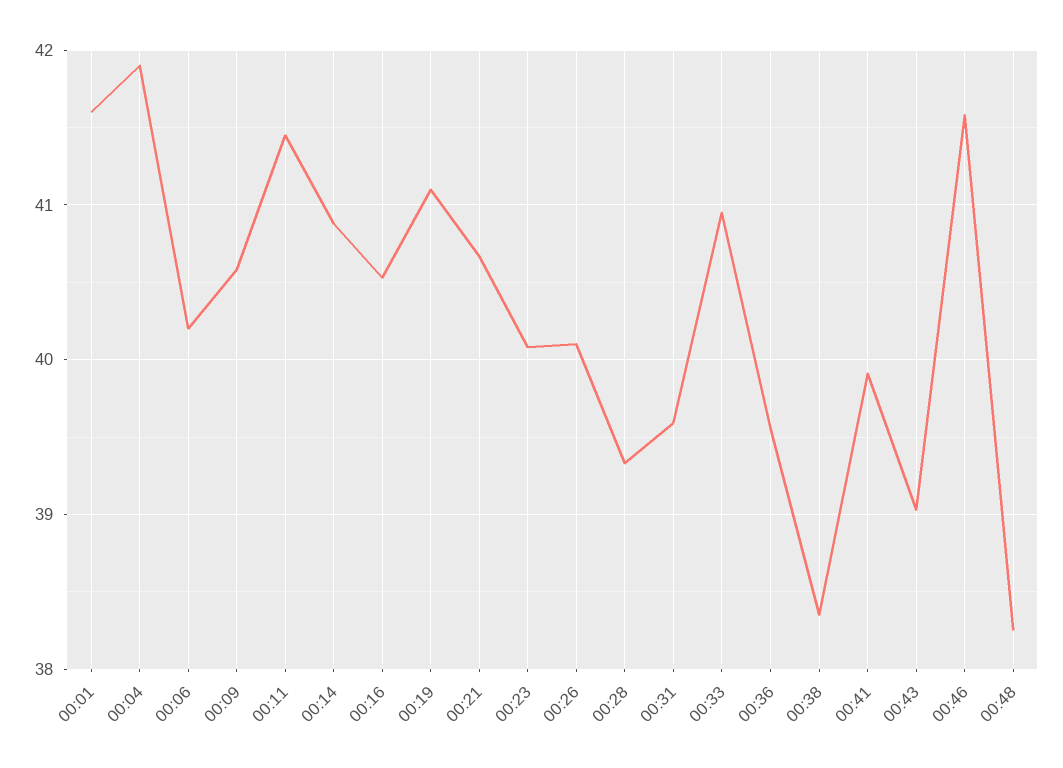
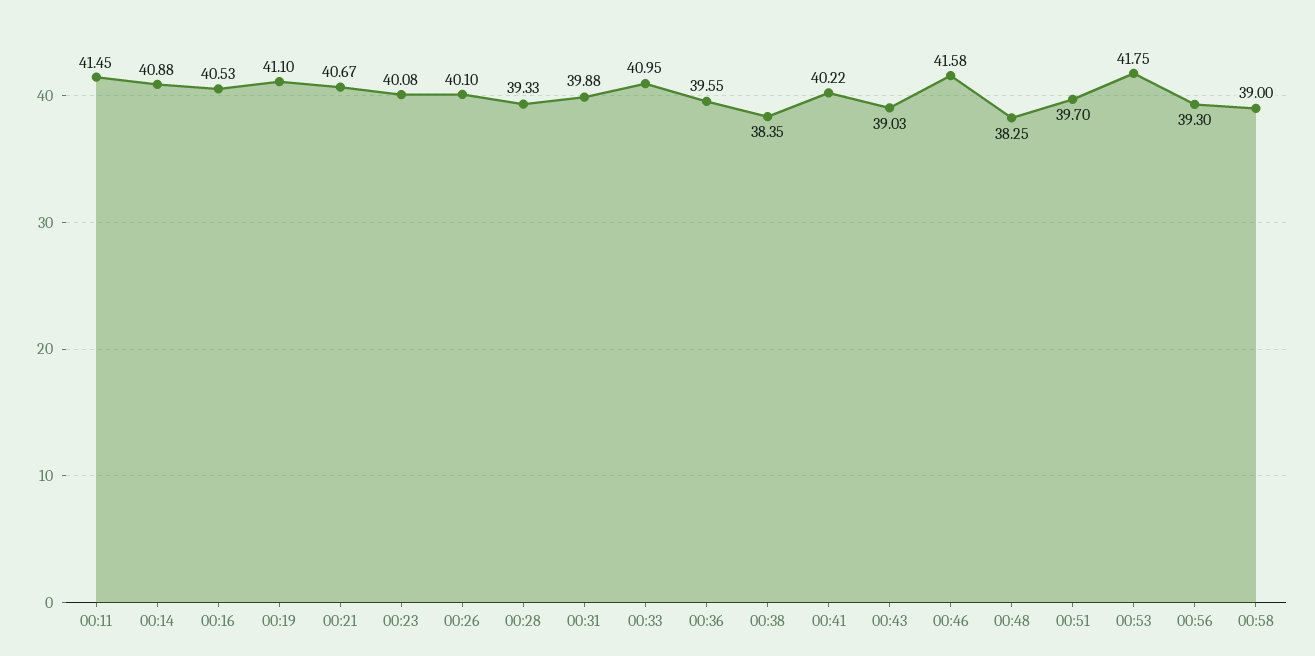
00:01: 41.6 -> none
00:04: 41.9 -> none
00:06: 40.2 -> none
00:09: 40.6 -> none
00:31: 39.6 -> 39.88
00:41: 39.9 -> 40.22
00:51: none -> 39.7
00:53: none -> 41.75
00:56: none -> 39.3
00:58: none -> 39

